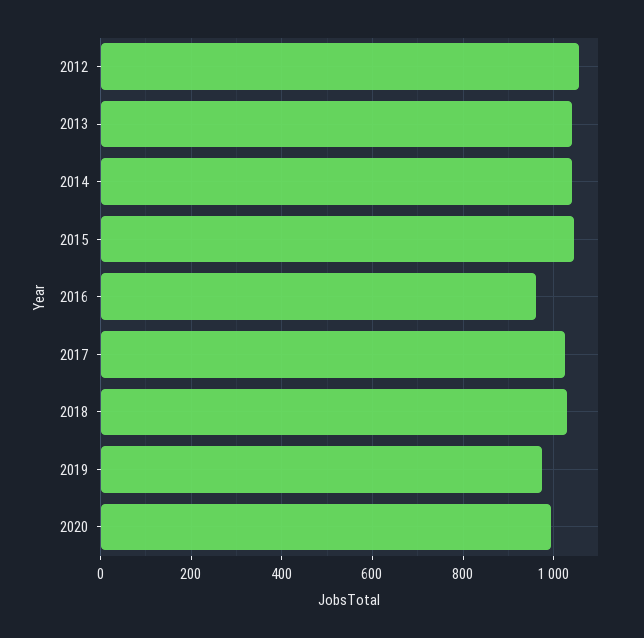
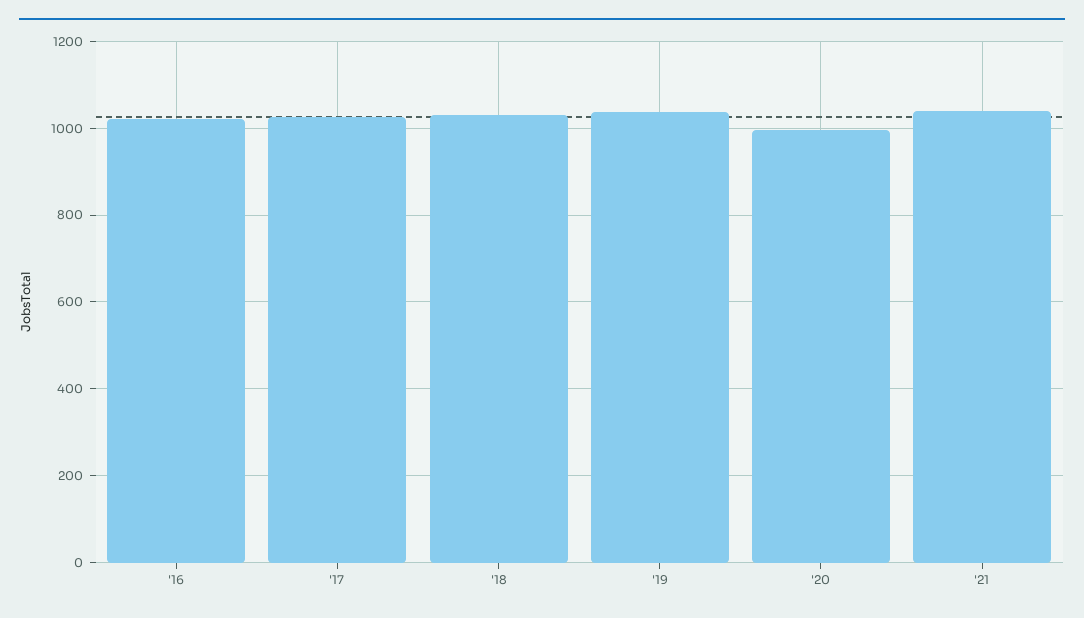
2012: 1060 -> none
2013: 1040 -> none
2014: 1040 -> none
2015: 1040 -> none
2016: 960 -> 1020
2019: 980 -> 1040
'21: none -> 1040

